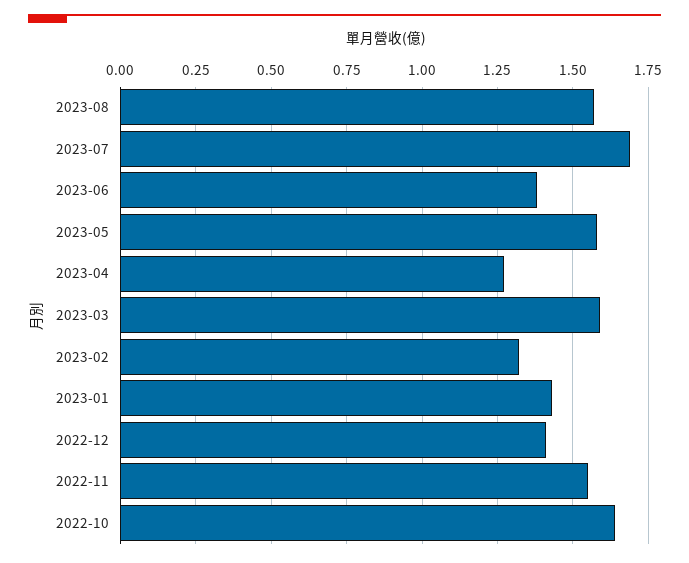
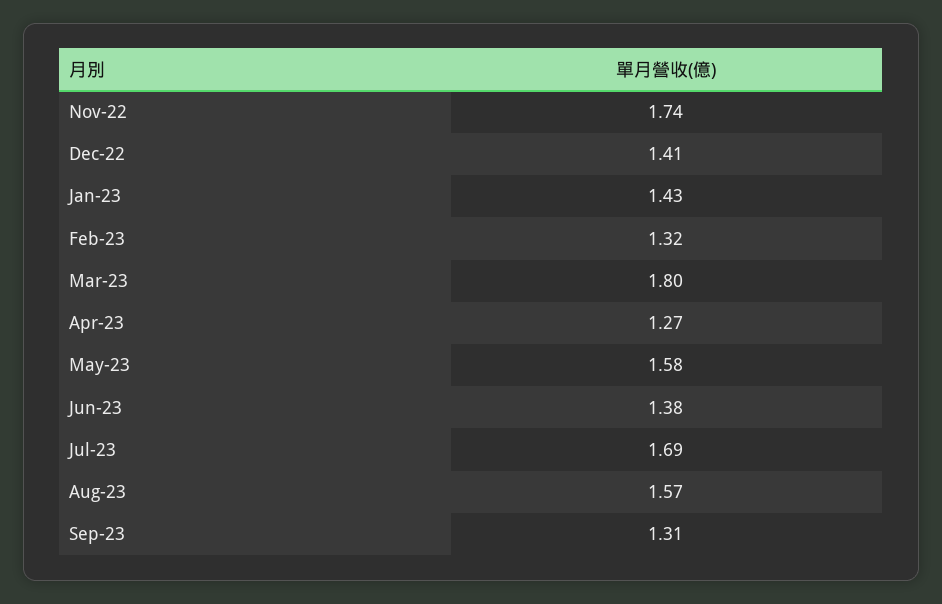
2023-03: 1.6 -> 1.8
2022-11: 1.55 -> 1.74
2022-10: 1.65 -> none
Sep-23: none -> 1.31

